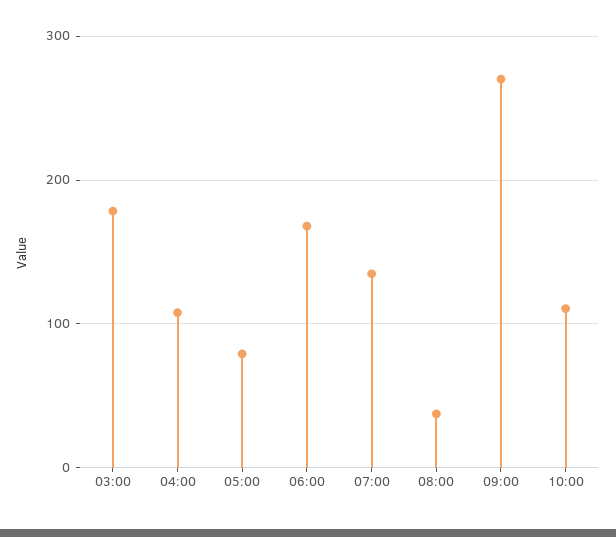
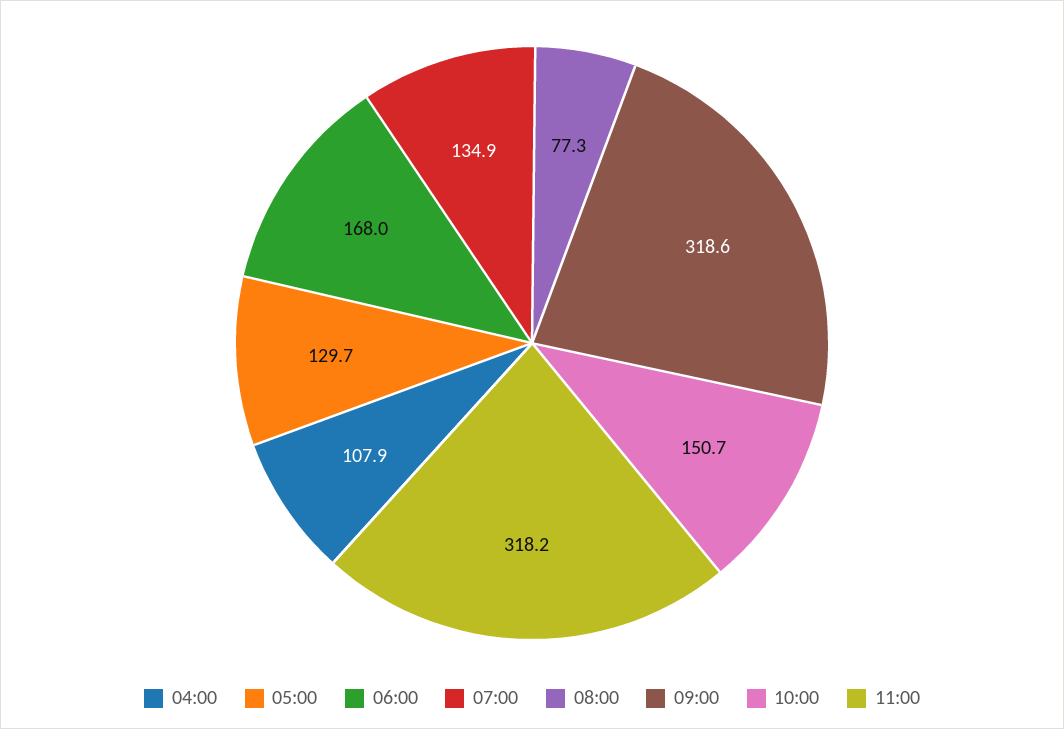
03:00: 180 -> none
05:00: 80 -> 129.7
08:00: 40 -> 77.3
09:00: 270 -> 318.6
10:00: 110 -> 150.7
11:00: none -> 318.2

